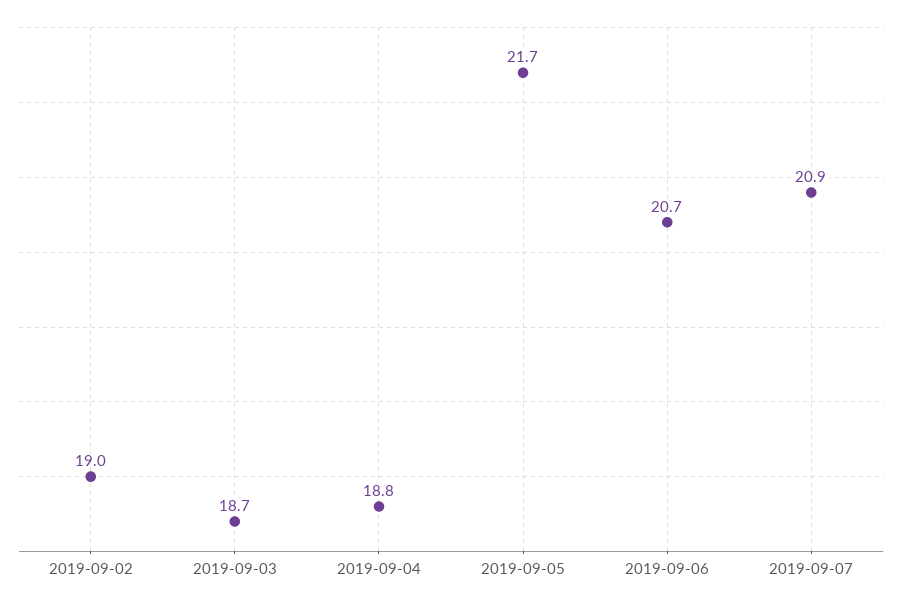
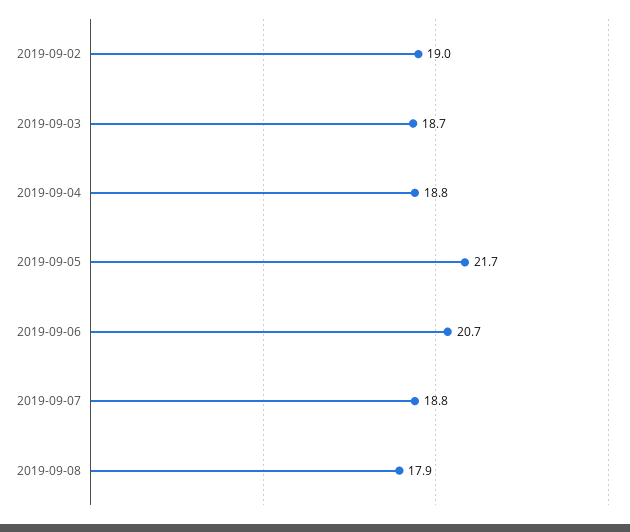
2019-09-07: 20.9 -> 18.8
2019-09-08: none -> 17.9

